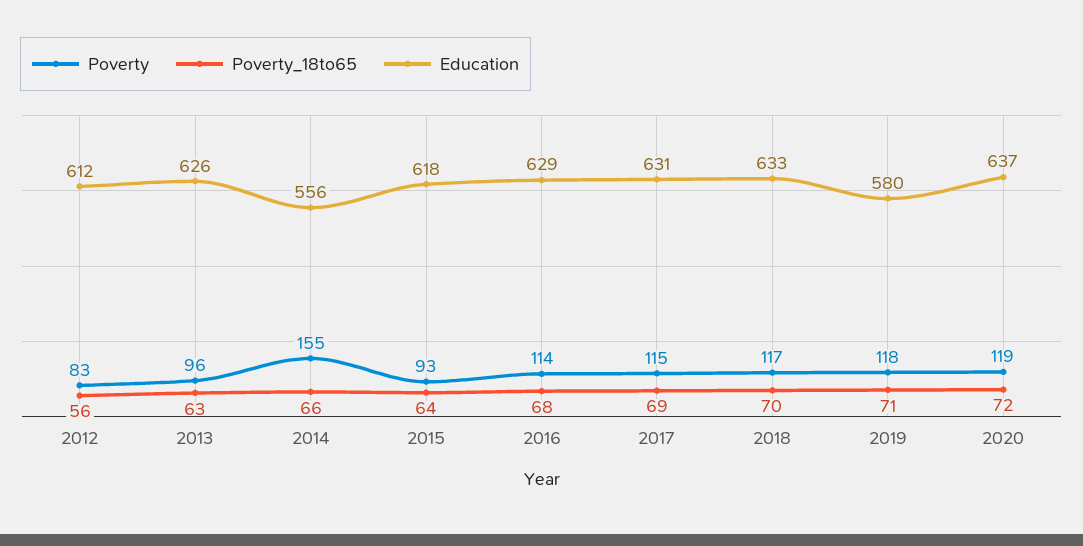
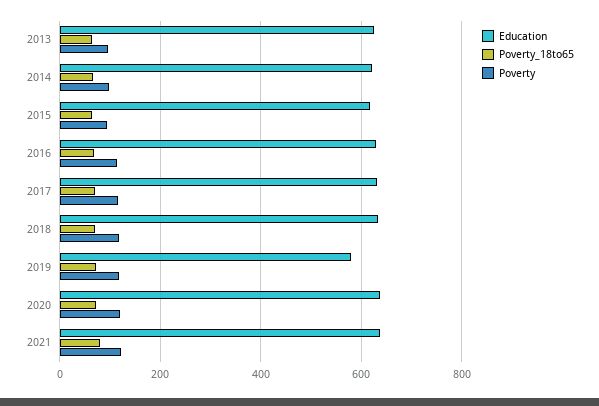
Poverty, 2012: 83 -> none
Poverty_18to65, 2012: 56 -> none
Education, 2012: 612 -> none
Poverty, 2014: 155 -> 100
Education, 2014: 556 -> 620
Education, 2021: none -> 640
Poverty_18to65, 2021: none -> 80
Poverty, 2021: none -> 120

